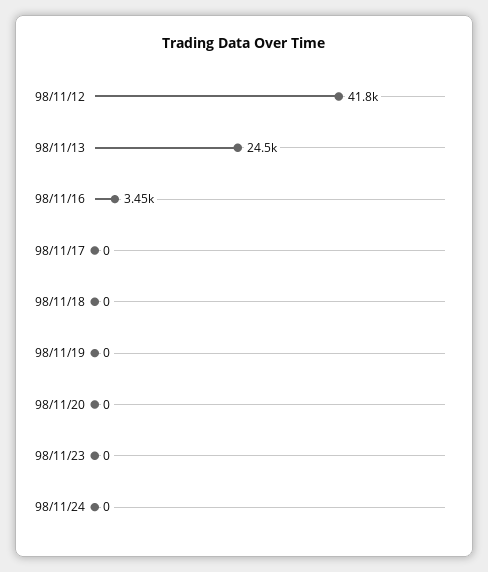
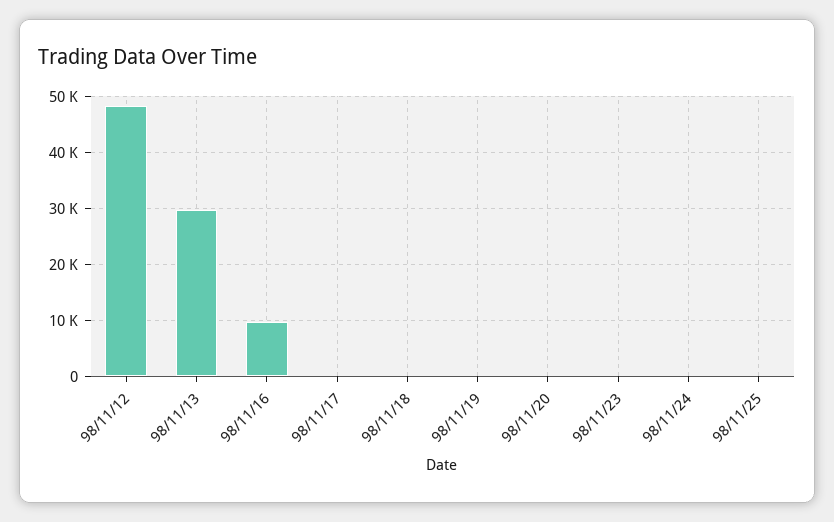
98/11/12: 41800 -> 48000
98/11/13: 24500 -> 30000
98/11/16: 3450 -> 10000
98/11/25: none -> 0

